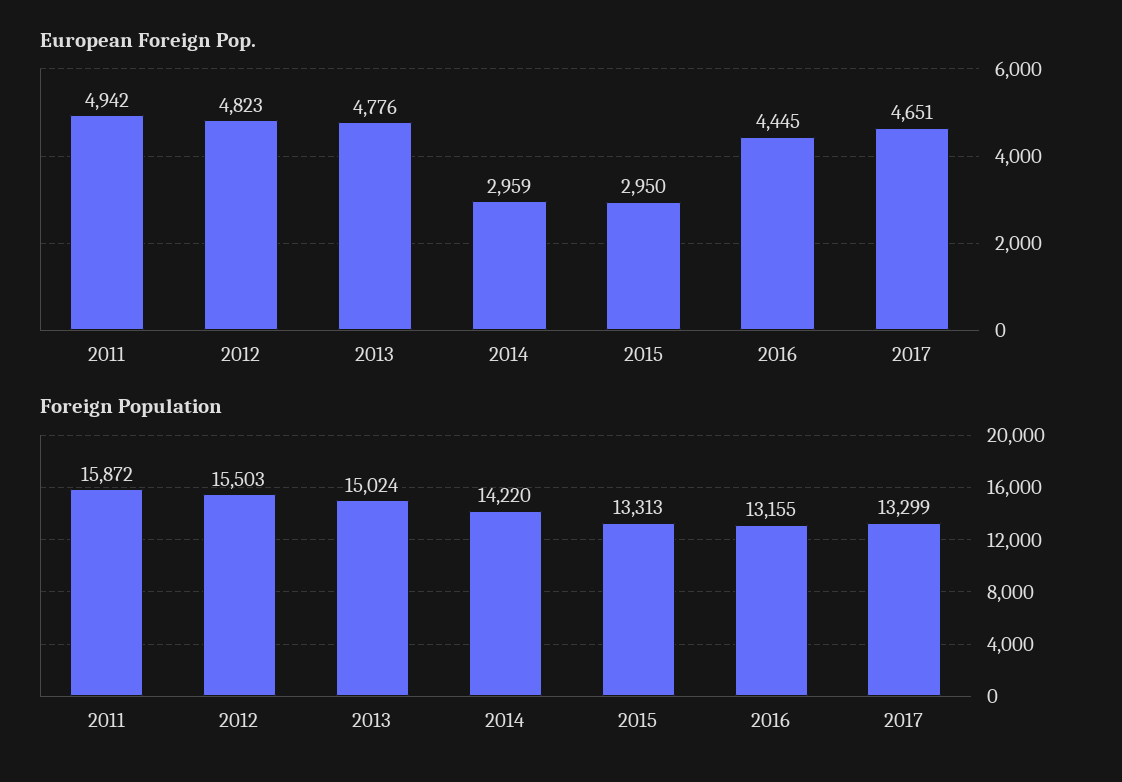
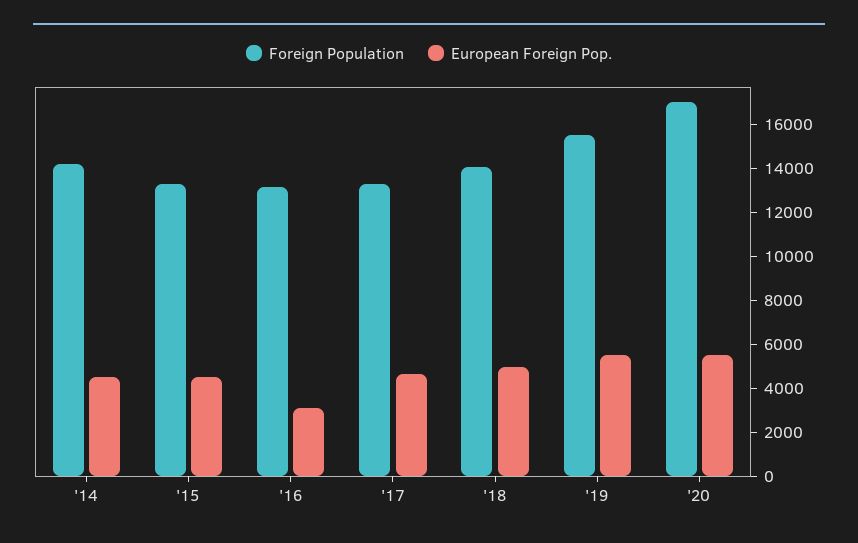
European Foreign Pop., 2011: 4942 -> none
European Foreign Pop., 2012: 4823 -> none
European Foreign Pop., 2013: 4776 -> none
European Foreign Pop., 2014: 2959 -> 4500
European Foreign Pop., 2015: 2950 -> 4500
European Foreign Pop., 2016: 4445 -> 3000
Foreign Population, 2011: 15872 -> none
Foreign Population, 2012: 15503 -> none
Foreign Population, 2013: 15024 -> none
Foreign Population, '18: none -> 14000
European Foreign Pop., '18: none -> 5000
Foreign Population, '19: none -> 15500
European Foreign Pop., '19: none -> 5500
Foreign Population, '20: none -> 17000
European Foreign Pop., '20: none -> 5500

